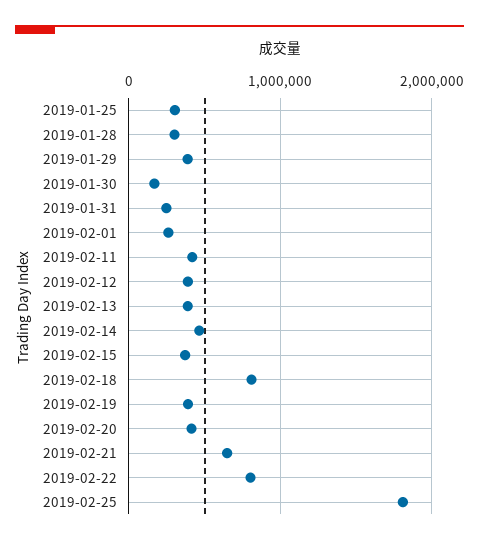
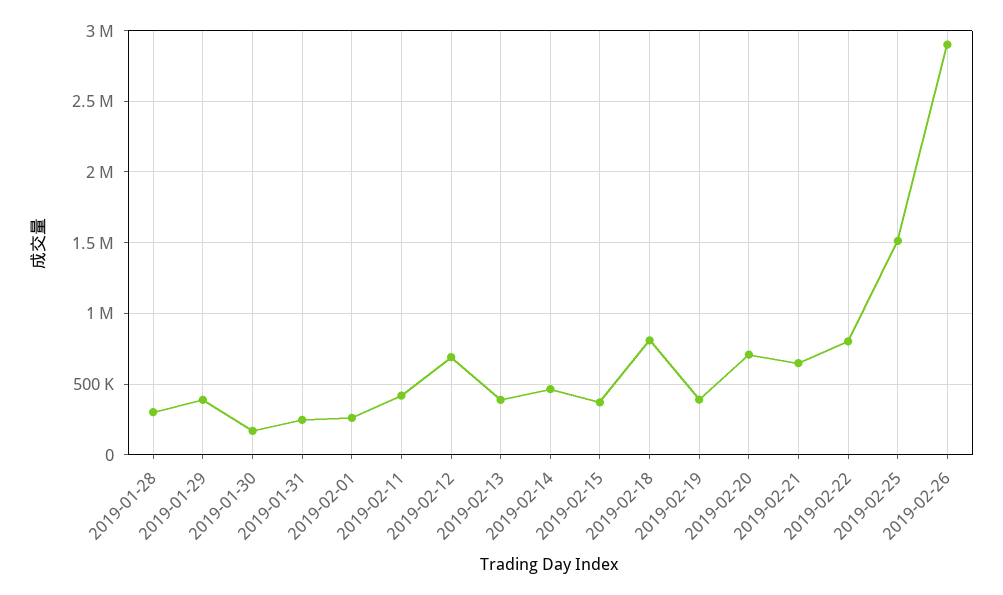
2019-01-25: 300000 -> none
2019-02-12: 400000 -> 700000
2019-02-20: 400000 -> 700000
2019-02-25: 1800000 -> 1500000
2019-02-26: none -> 2900000

